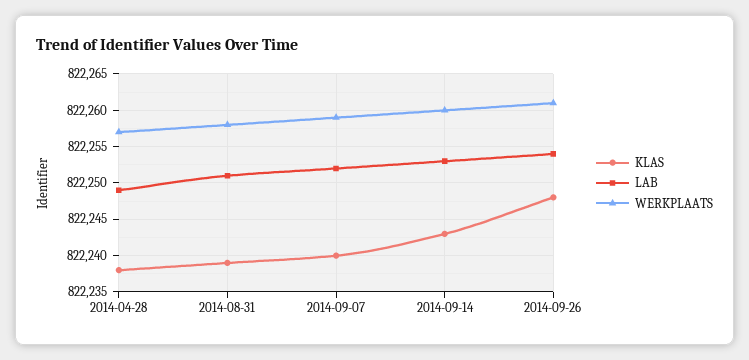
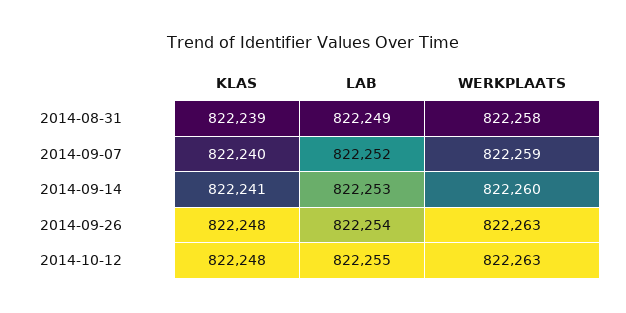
KLAS, 2014-04-28: 822238 -> none
LAB, 2014-04-28: 822249 -> none
WERKPLAATS, 2014-04-28: 822257 -> none
LAB, 2014-08-31: 822251 -> 822249
KLAS, 2014-09-14: 822243 -> 822241
WERKPLAATS, 2014-09-26: 822261 -> 822263
KLAS, 2014-10-12: none -> 822248
LAB, 2014-10-12: none -> 822255
WERKPLAATS, 2014-10-12: none -> 822263

